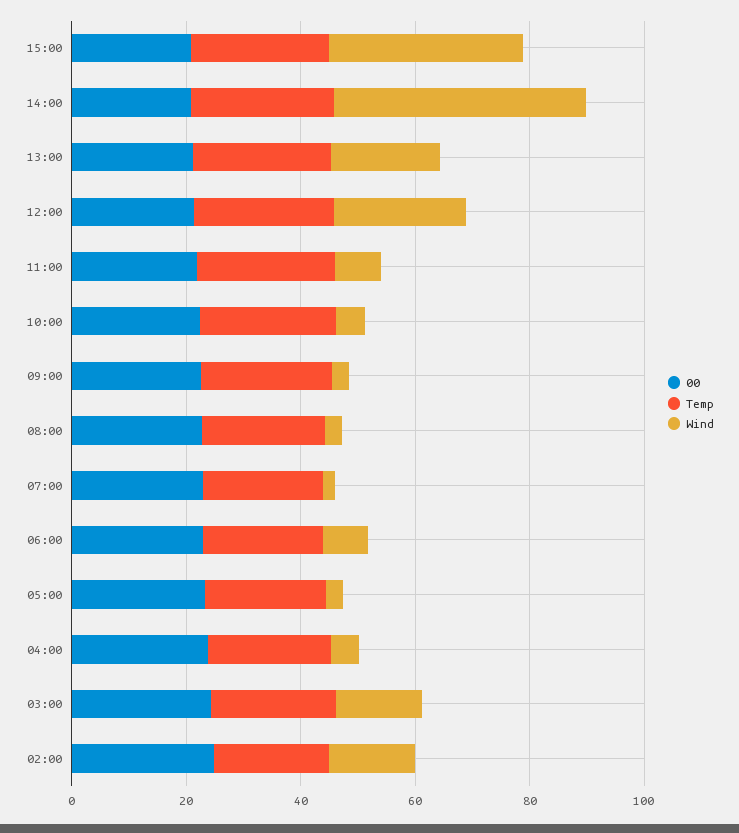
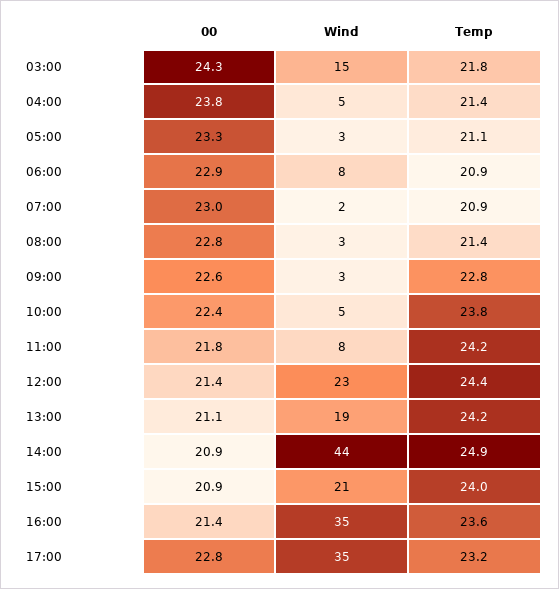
Wind, 15:00: 35 -> 21
00, 02:00: 25 -> none
Temp, 02:00: 20 -> none
Wind, 02:00: 15 -> none
00, 16:00: none -> 21.4
Wind, 16:00: none -> 35
Temp, 16:00: none -> 23.6
00, 17:00: none -> 22.8
Wind, 17:00: none -> 35
Temp, 17:00: none -> 23.2

